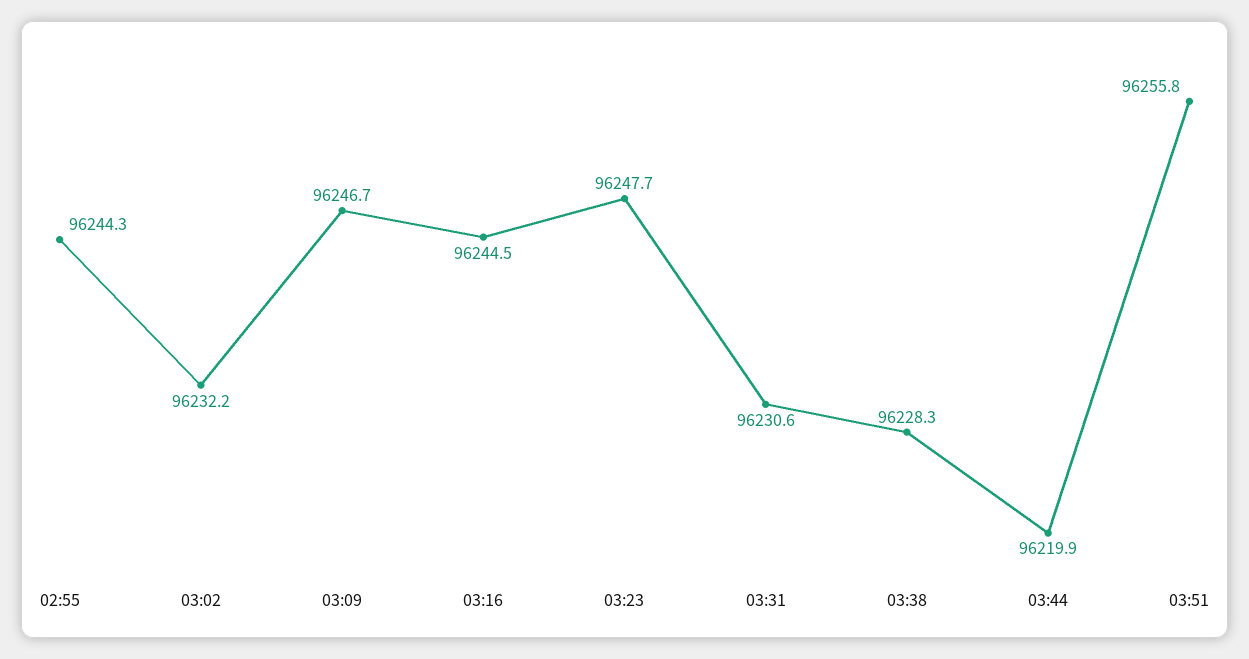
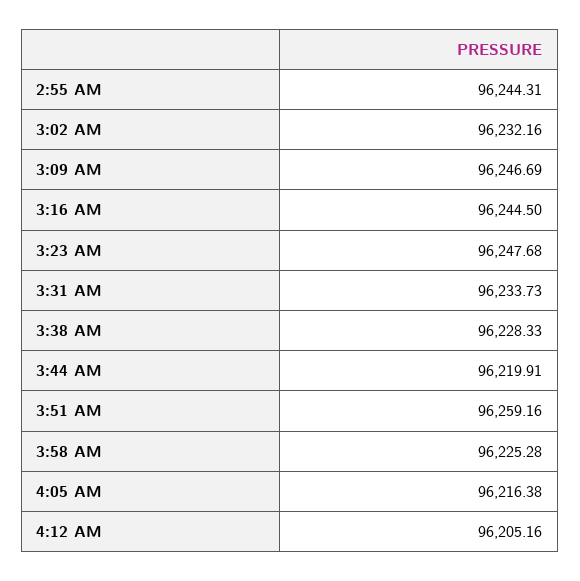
03:31: 96230.6 -> 96233.73
03:51: 96255.8 -> 96259.16
3:58 AM: none -> 96225.28
4:05 AM: none -> 96216.38
4:12 AM: none -> 96205.16

